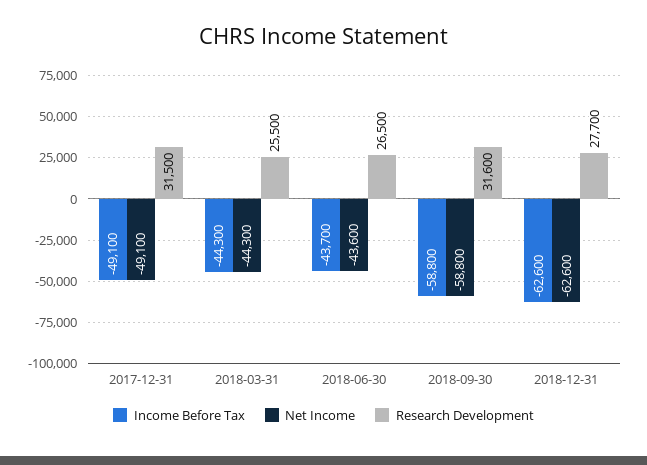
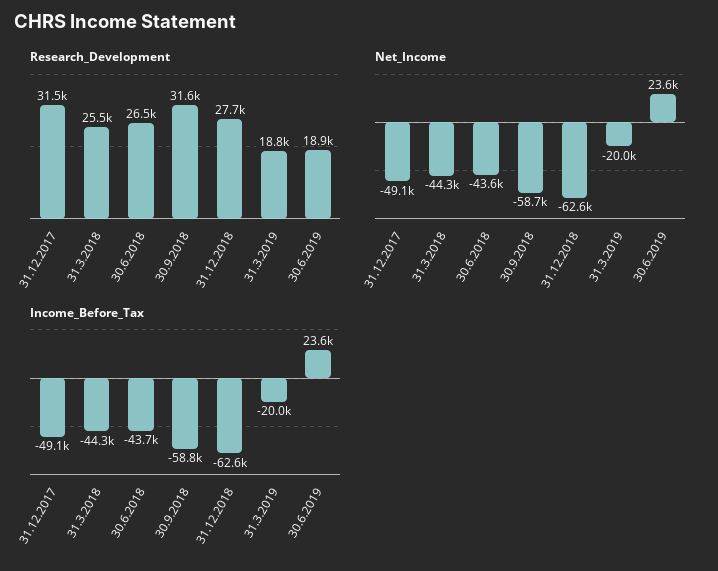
Net Income, 2018-09-30: -58800 -> -58700
Research Development, 31.3.2019: none -> 18800
Research Development, 30.6.2019: none -> 18900
Net Income, 31.3.2019: none -> -20000
Net Income, 30.6.2019: none -> 23600
Income Before Tax, 31.3.2019: none -> -20000
Income Before Tax, 30.6.2019: none -> 23600

